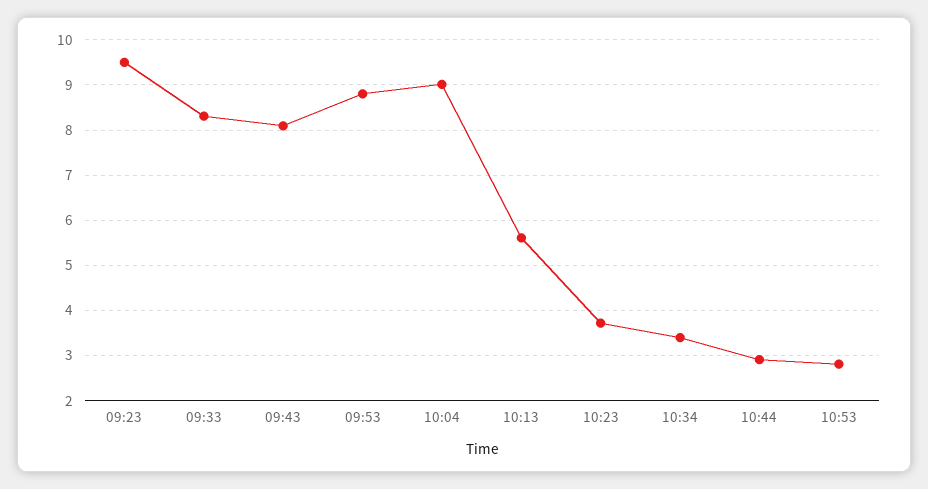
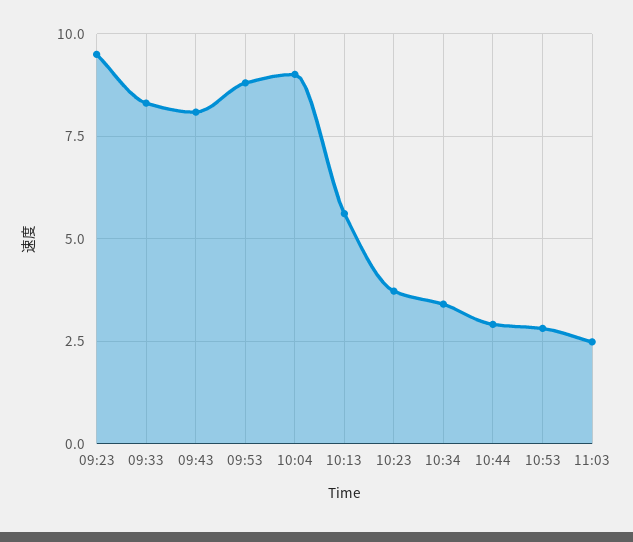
11:03: none -> 2.5

